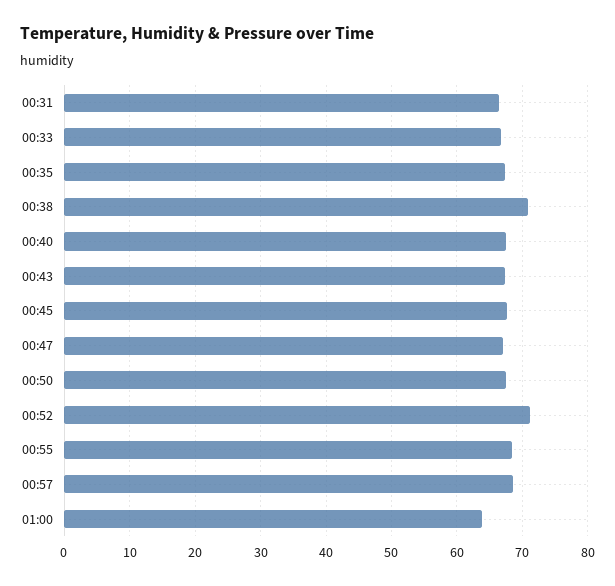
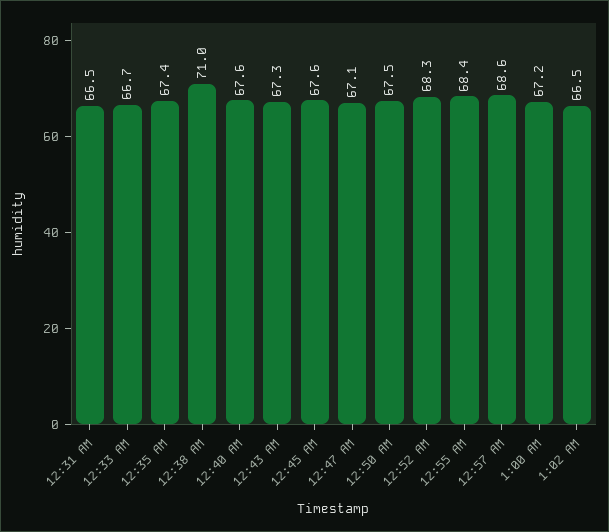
00:52: 71 -> 68.3
01:00: 64 -> 67.2
1:02 AM: none -> 66.5

